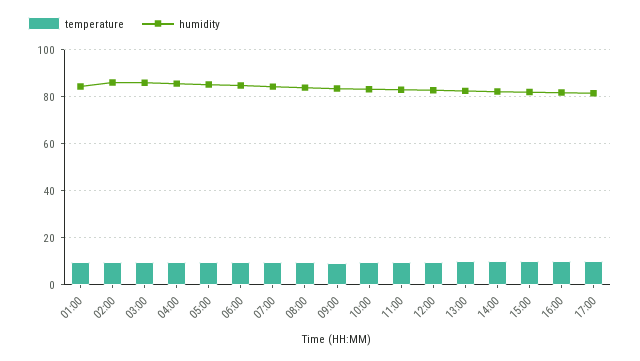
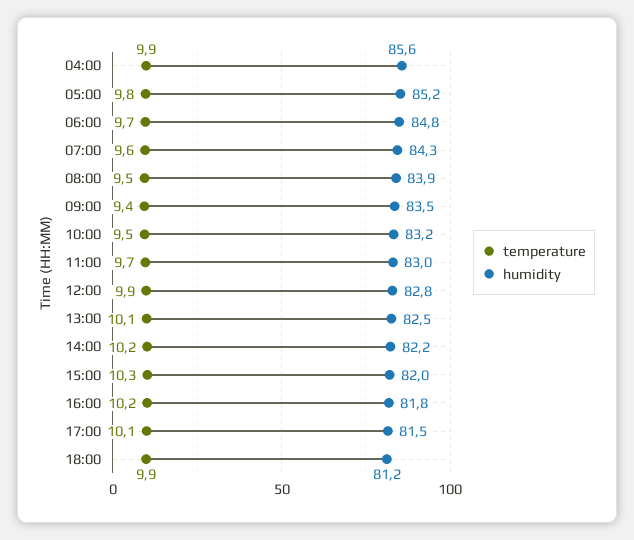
temperature, 01:00: 10 -> none
humidity, 01:00: 85 -> none
temperature, 02:00: 10 -> none
humidity, 02:00: 85 -> none
temperature, 03:00: 10 -> none
humidity, 03:00: 85 -> none
temperature, 18:00: none -> 9.9
humidity, 18:00: none -> 81.2

